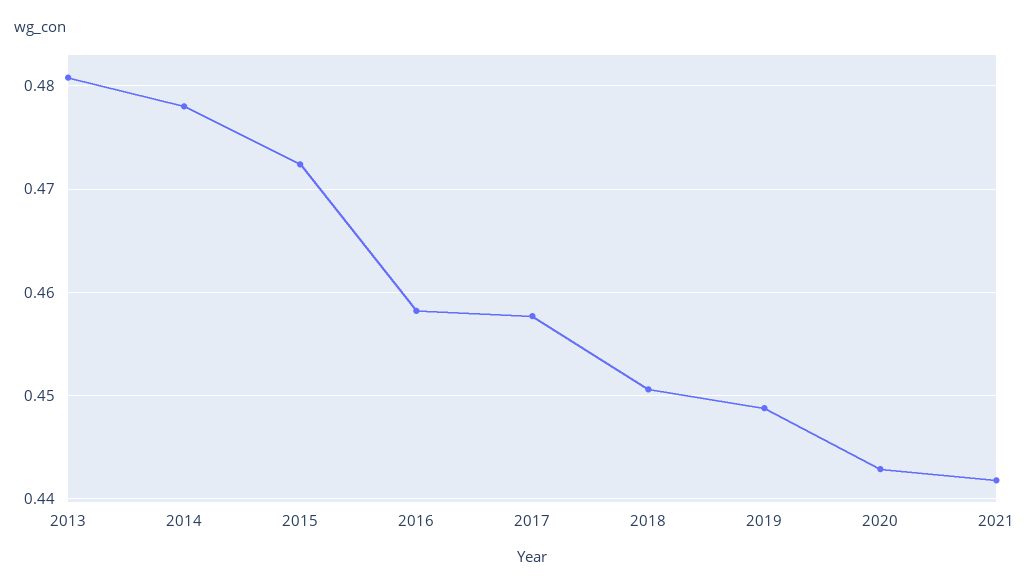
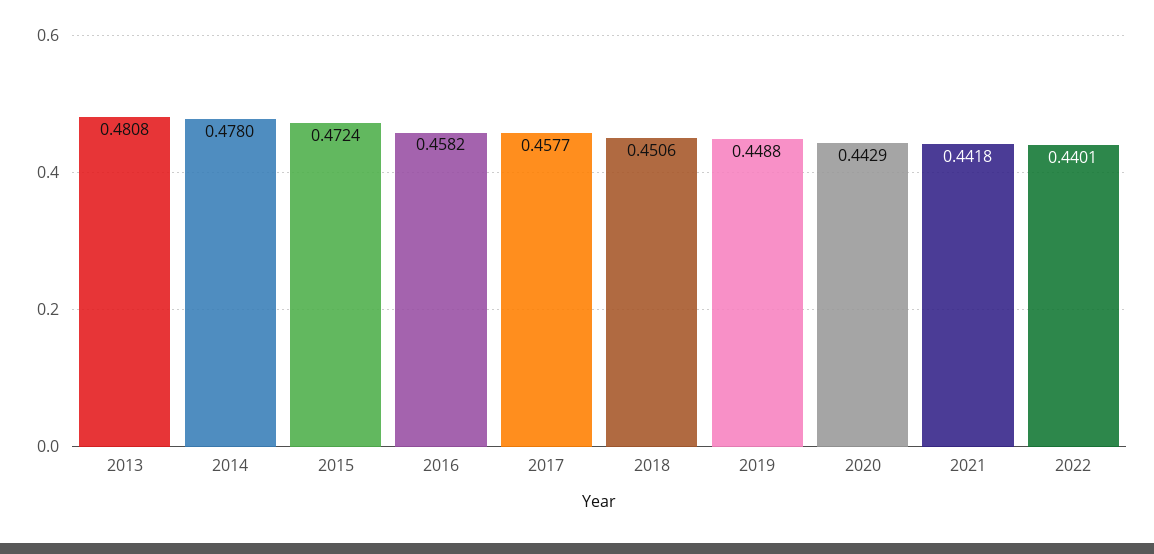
2022: none -> 0.4401

